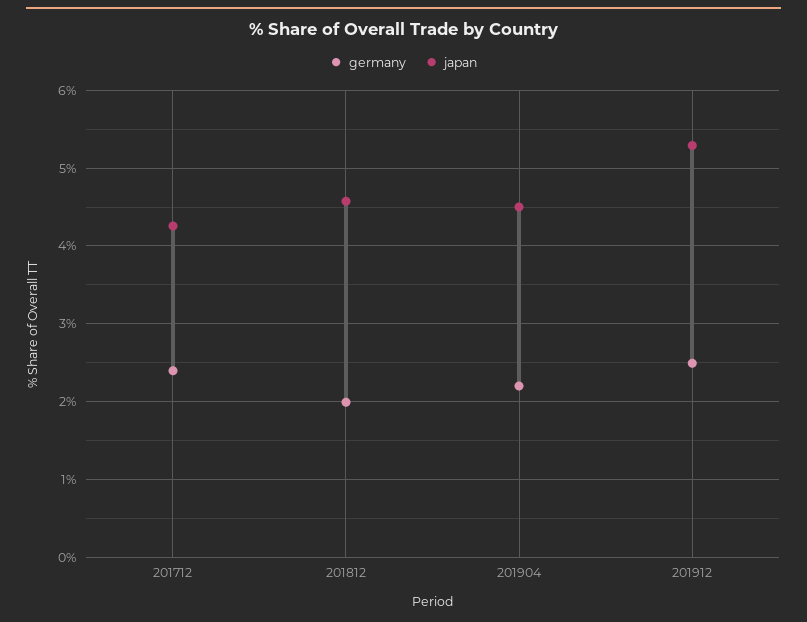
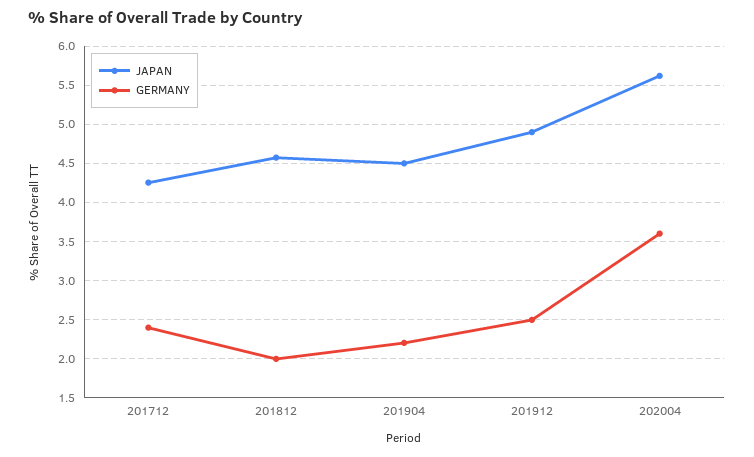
japan, 201912: 5.3 -> 4.9
japan, 202004: none -> 5.6
germany, 202004: none -> 3.6

